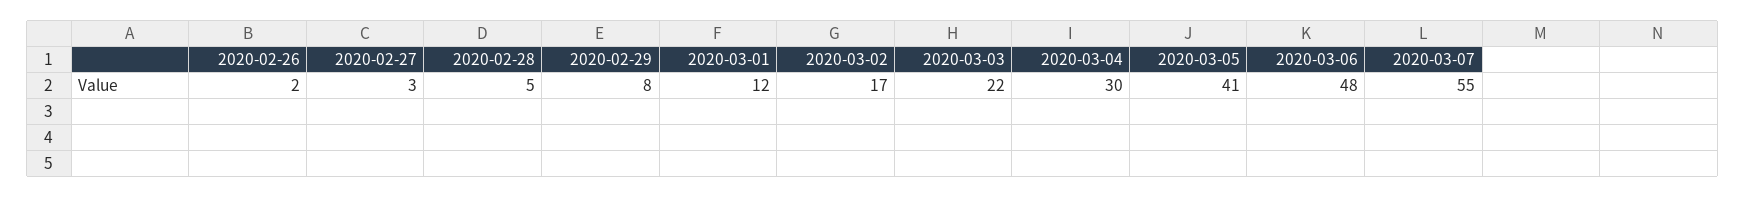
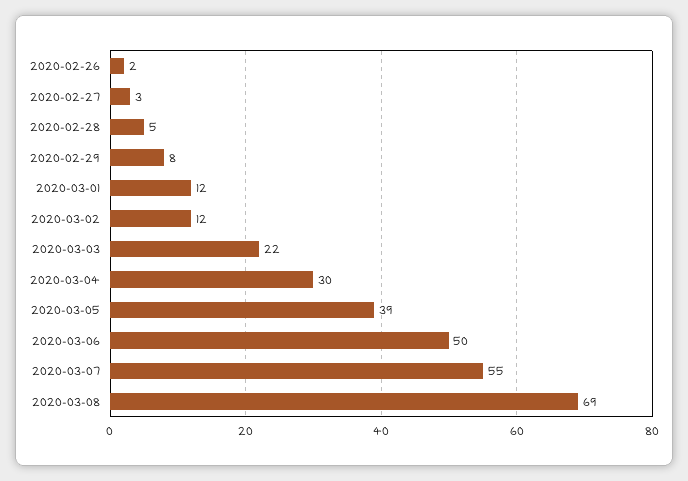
2020-03-02: 17 -> 12
2020-03-05: 41 -> 39
2020-03-06: 48 -> 50
2020-03-08: none -> 69

